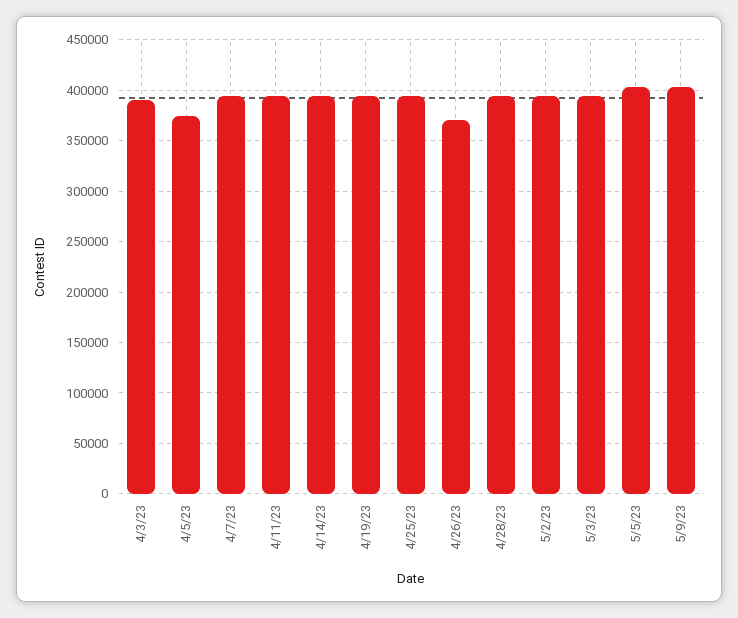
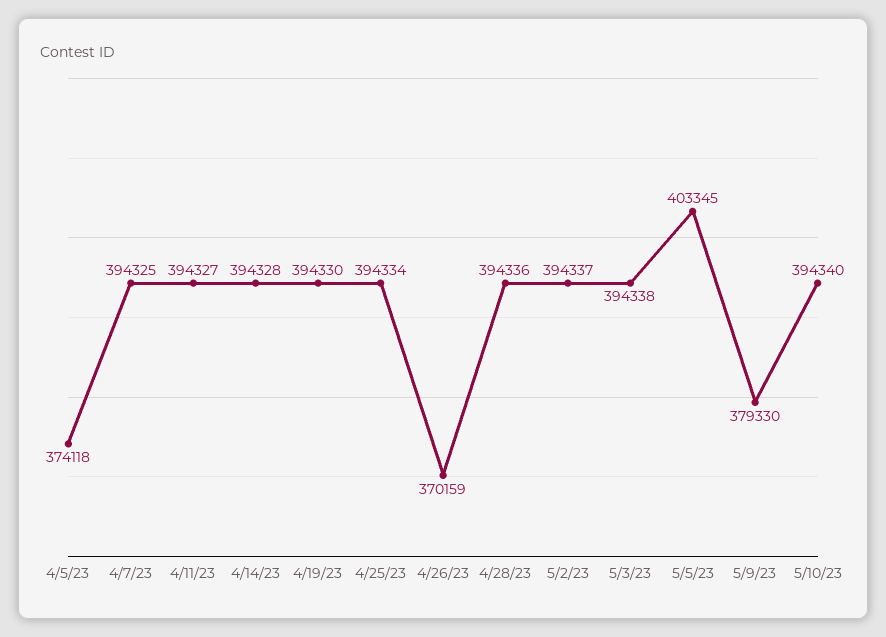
4/3/23: 390000 -> none
5/9/23: 400000 -> 379330
5/10/23: none -> 394340

